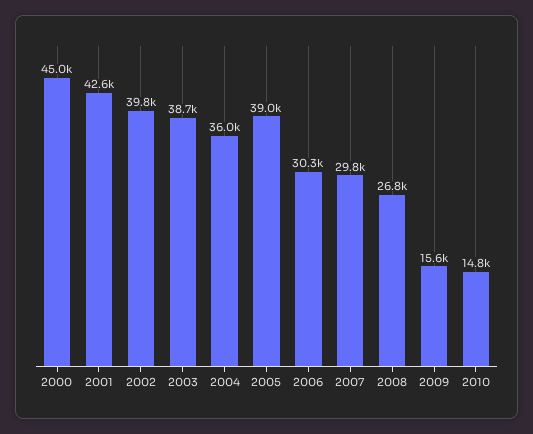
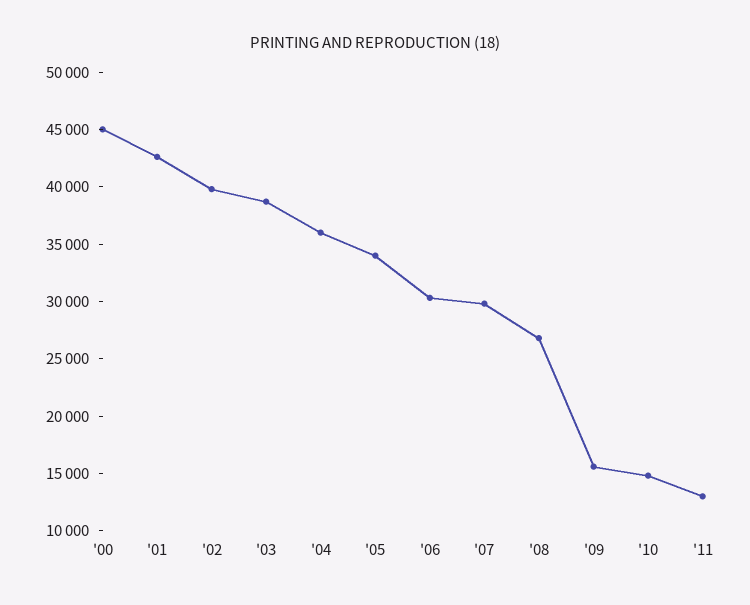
2005: 39000 -> 34000
'11: none -> 13000

